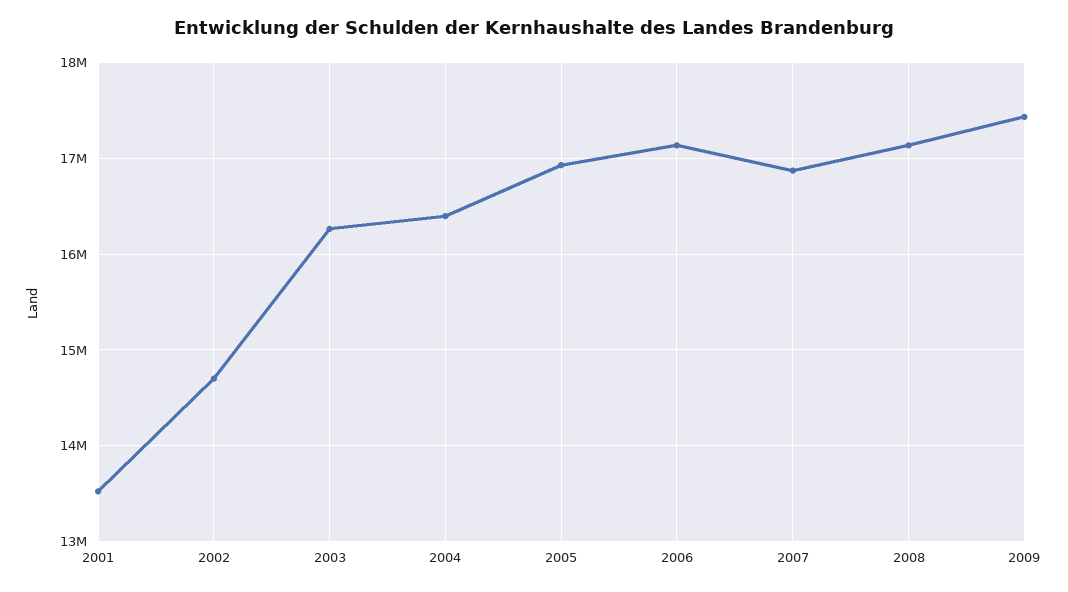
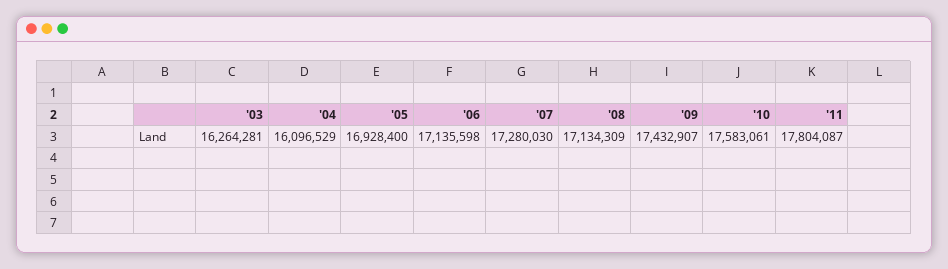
2001: 13500000 -> none
2002: 14700000 -> none
2004: 16400000 -> 16096529
2007: 16900000 -> 17280030
'10: none -> 17583061
'11: none -> 17804087

